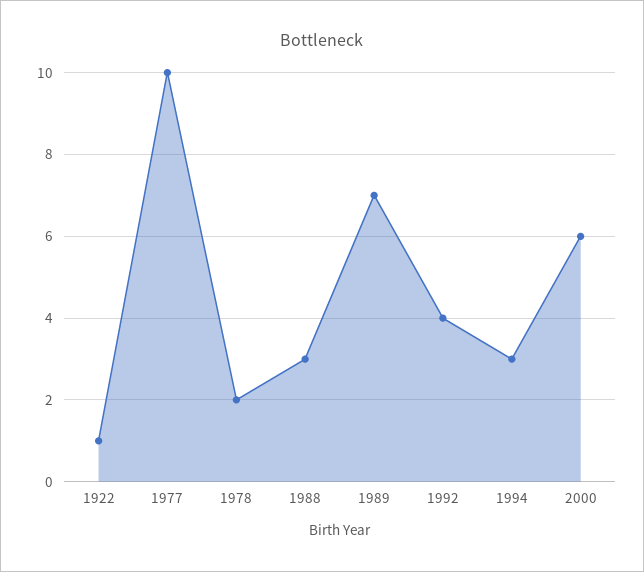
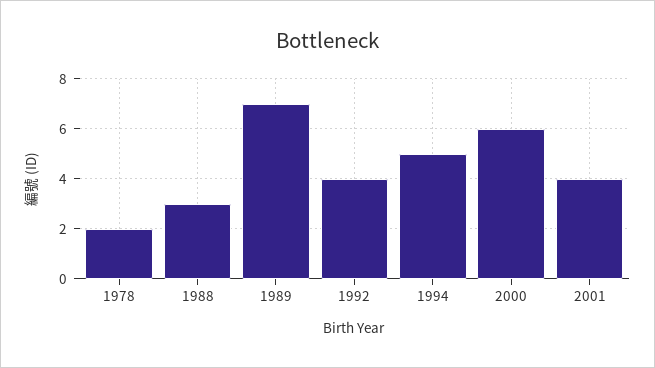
1922: 1 -> none
1977: 10 -> none
1994: 3 -> 5
2001: none -> 4

